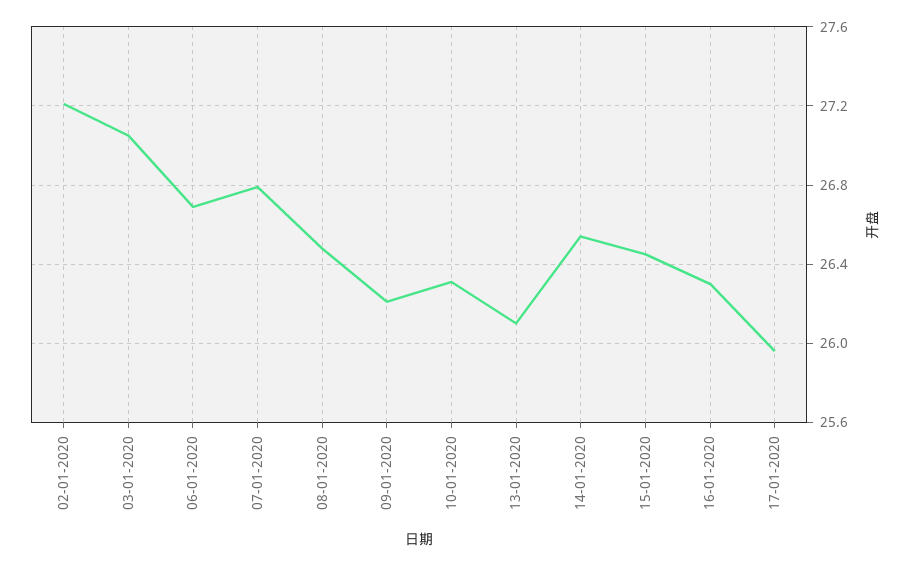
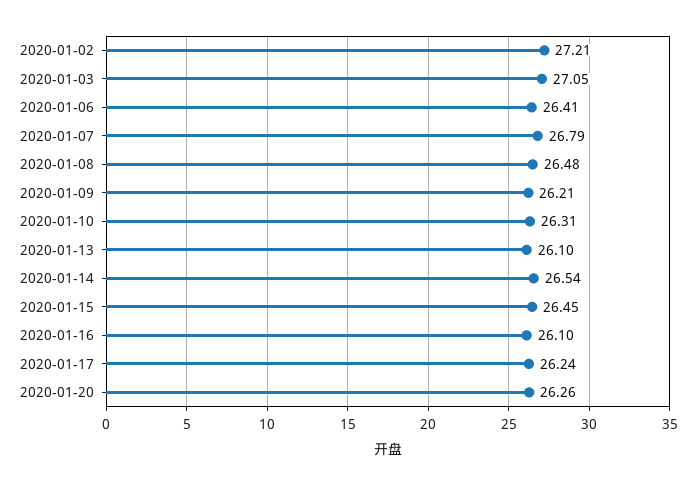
06-01-2020: 26.7 -> 26.41
16-01-2020: 26.3 -> 26.1
17-01-2020: 25.95 -> 26.24
2020-01-20: none -> 26.26

